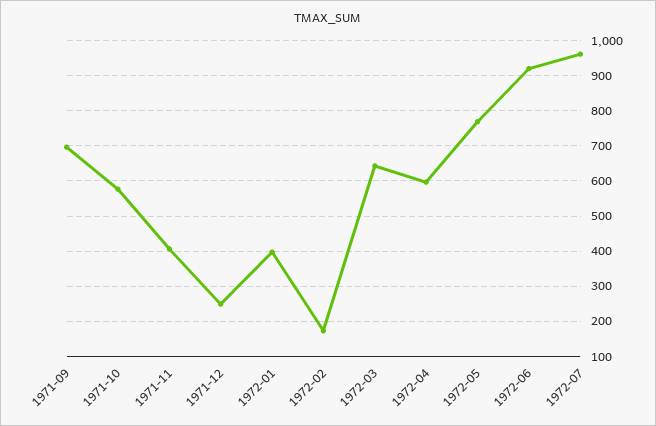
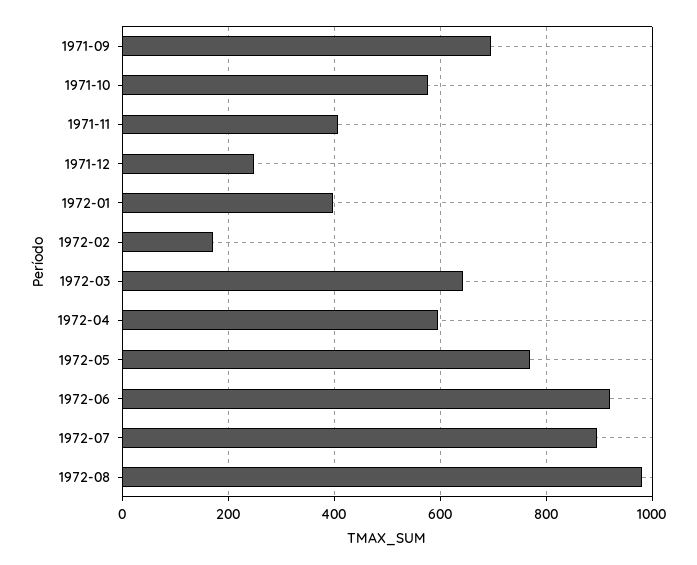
1972-07: 960 -> 900
1972-08: none -> 980

